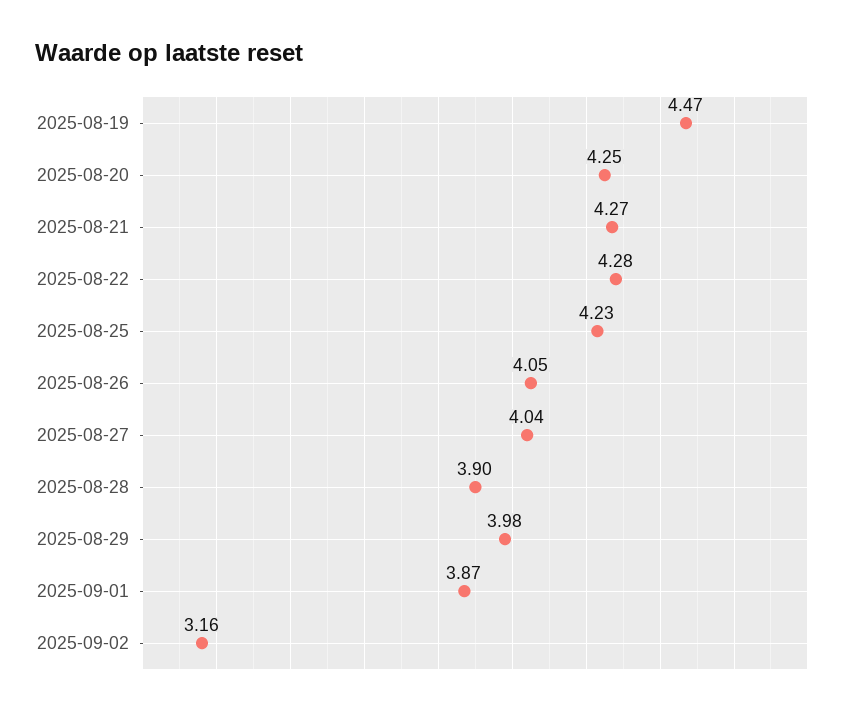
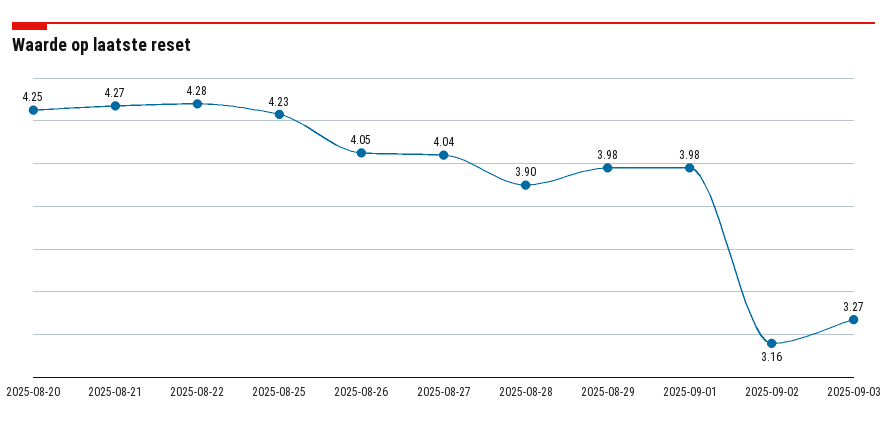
2025-08-19: 4.47 -> none
2025-09-01: 3.87 -> 3.98
2025-09-03: none -> 3.27

